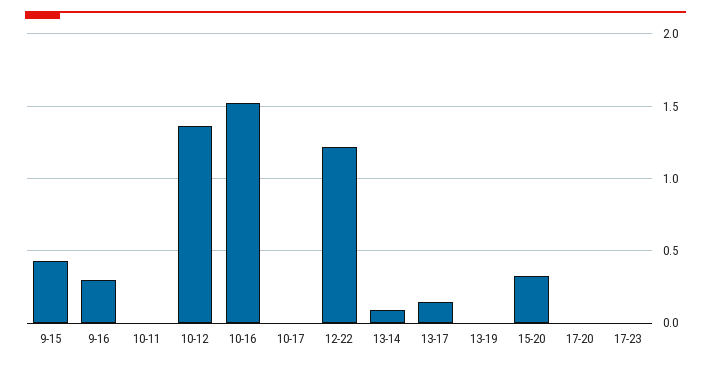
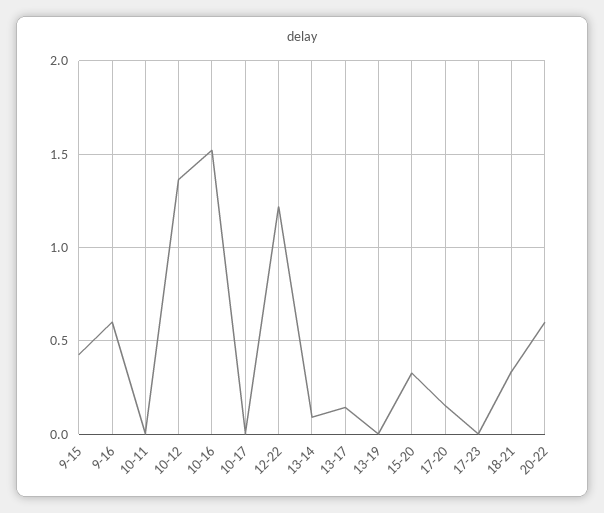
9-16: 0.3 -> 0.6
17-20: 0 -> 0.15
18-21: none -> 0.35
20-22: none -> 0.6

